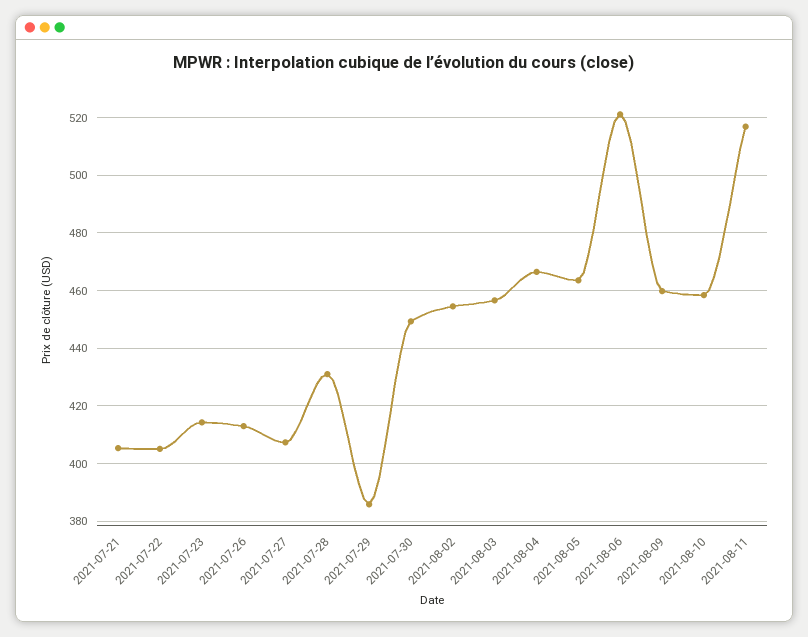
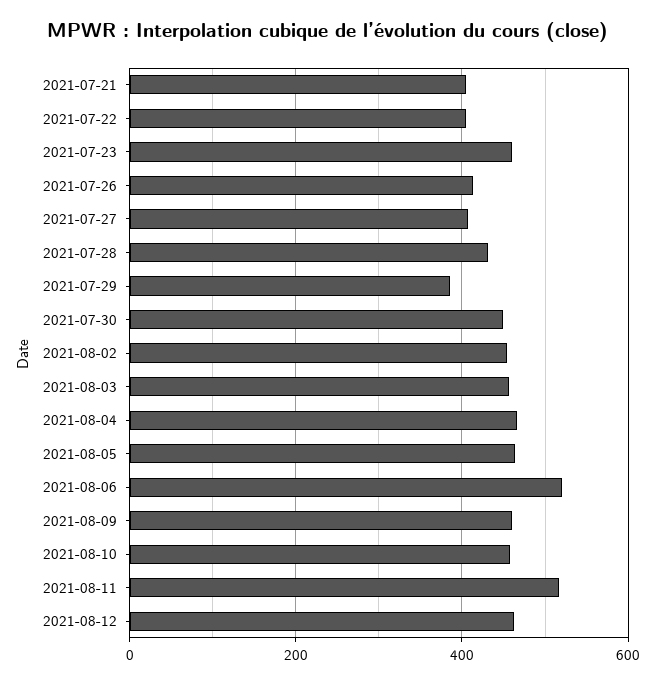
2021-07-23: 415 -> 460
2021-08-12: none -> 460

